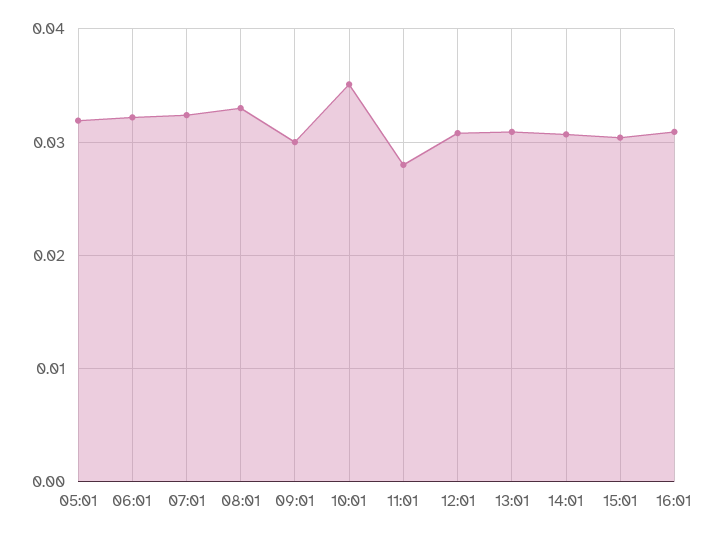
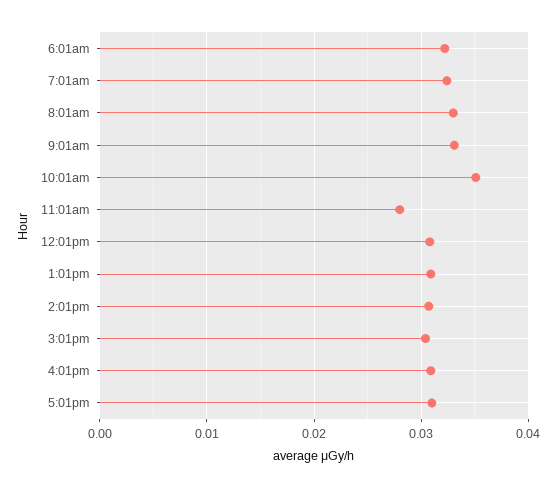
05:01: 0.032 -> none
09:01: 0.03 -> 0.033
5:01pm: none -> 0.031

